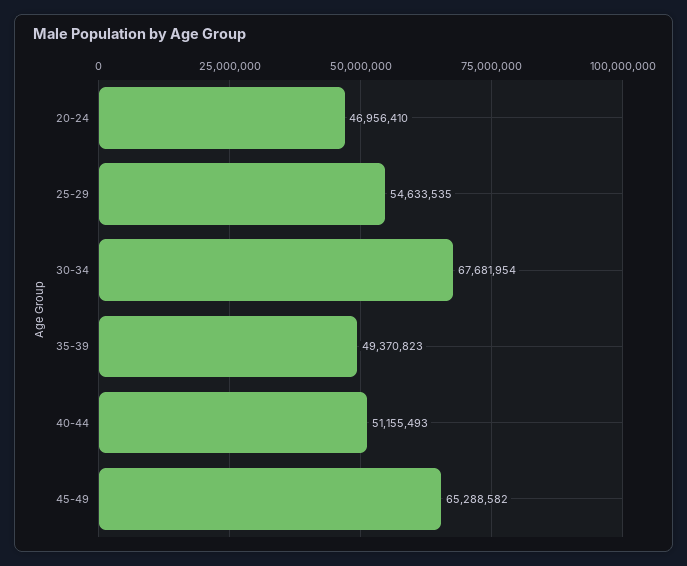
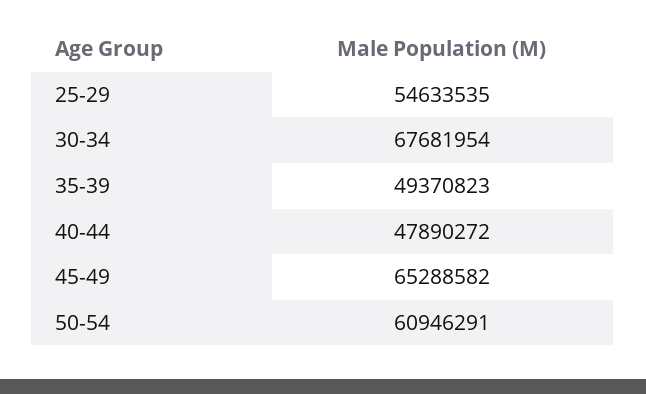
20-24: 46956410 -> none
40-44: 51155493 -> 47890272
50-54: none -> 60946291

